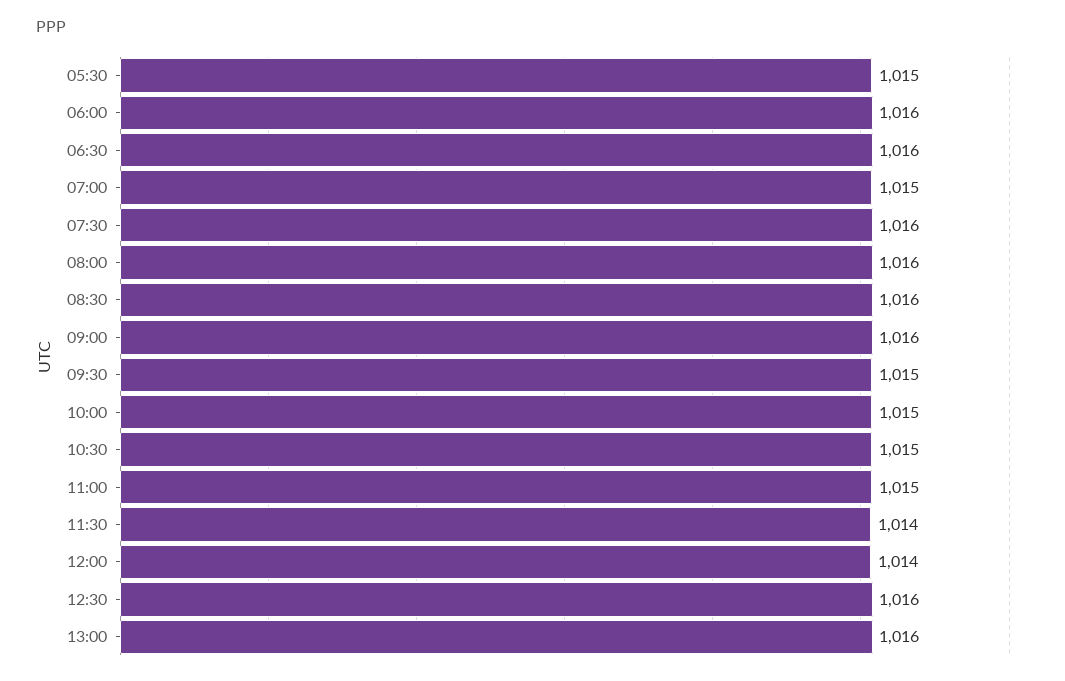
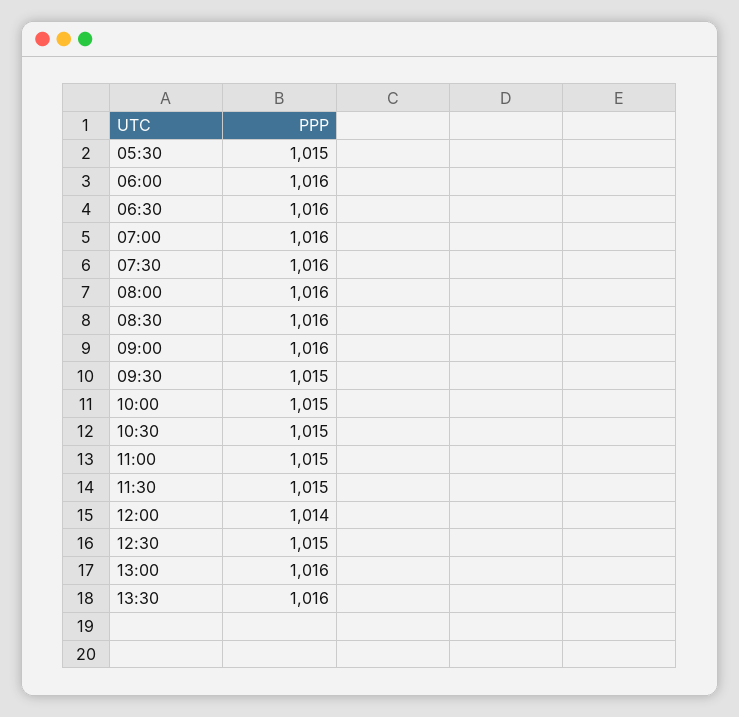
07:00: 1015 -> 1016
11:30: 1014 -> 1015
12:30: 1016 -> 1015
13:30: none -> 1016

